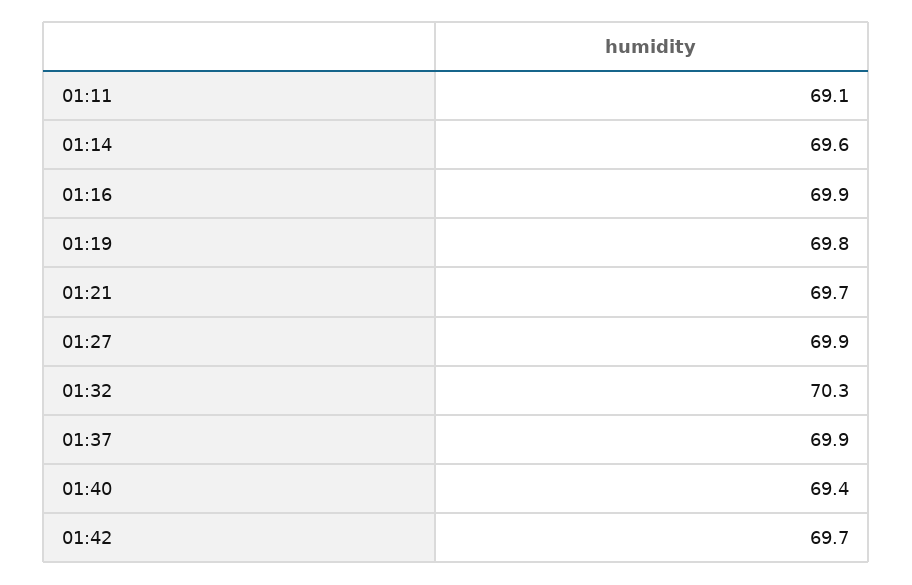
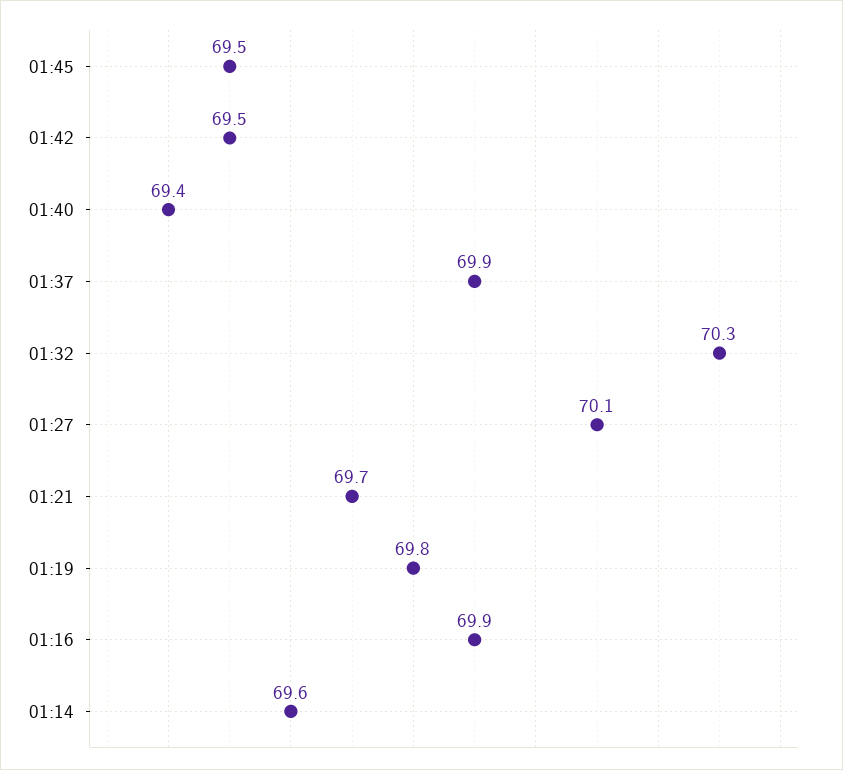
01:11: 69.1 -> none
01:27: 69.9 -> 70.1
01:42: 69.7 -> 69.5
01:45: none -> 69.5

